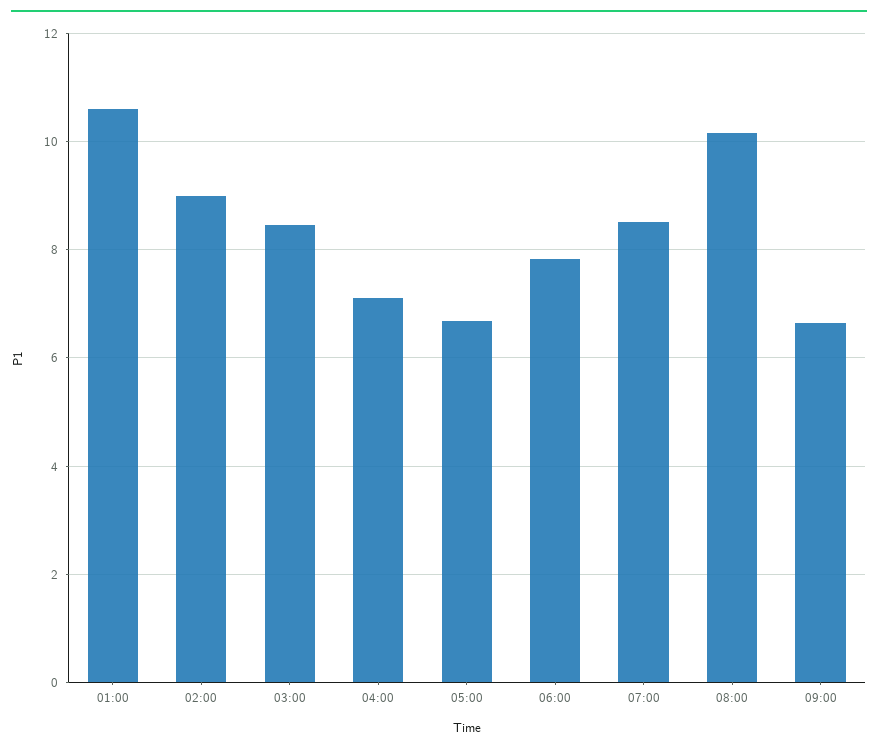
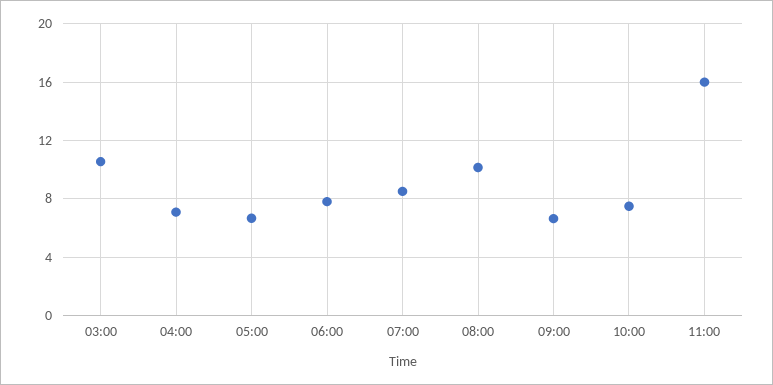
01:00: 10.6 -> none
02:00: 9 -> none
03:00: 8.4 -> 10.5
10:00: none -> 7.5
11:00: none -> 16

